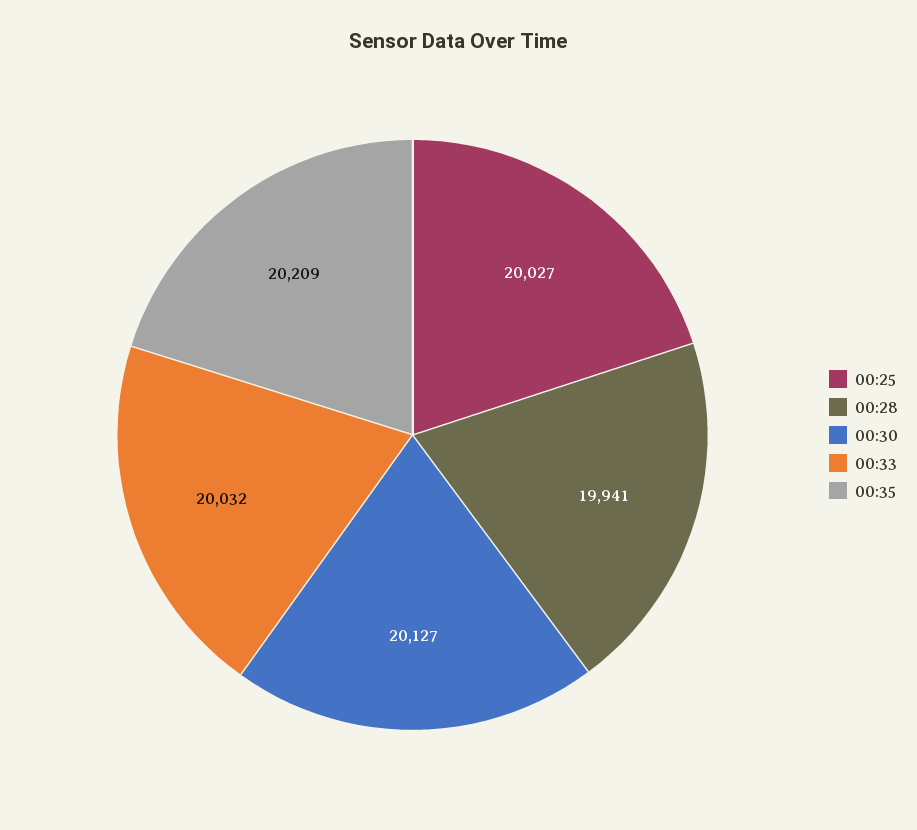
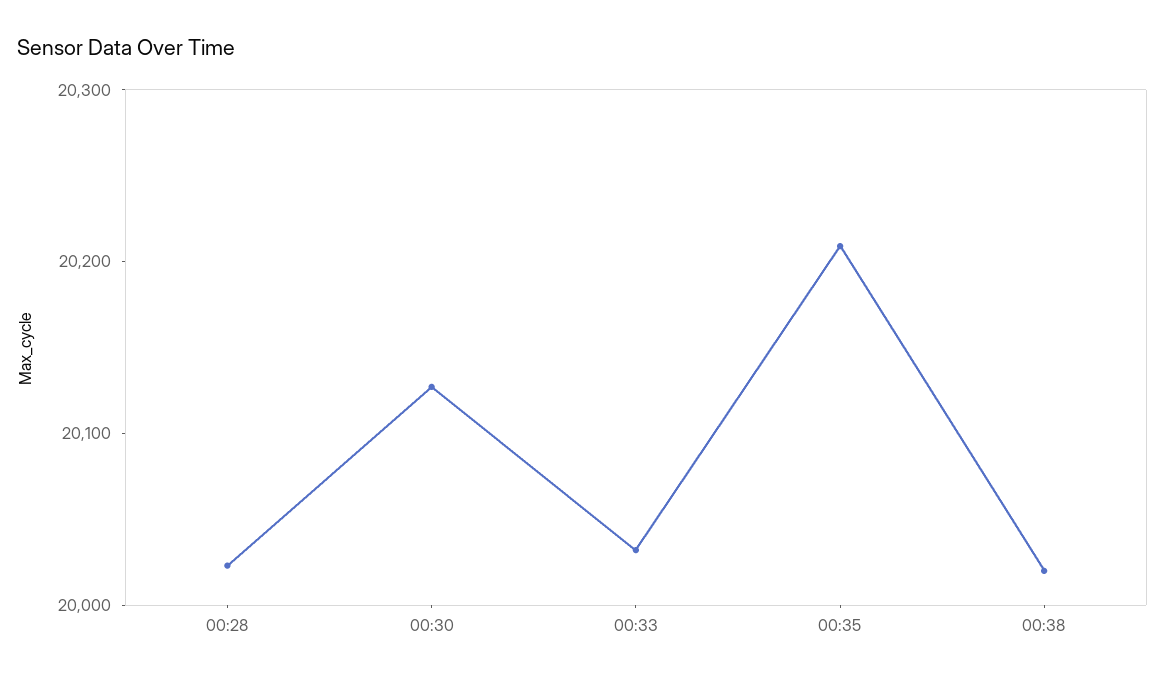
00:25: 20027 -> none
00:28: 19941 -> 20020
00:38: none -> 20020

